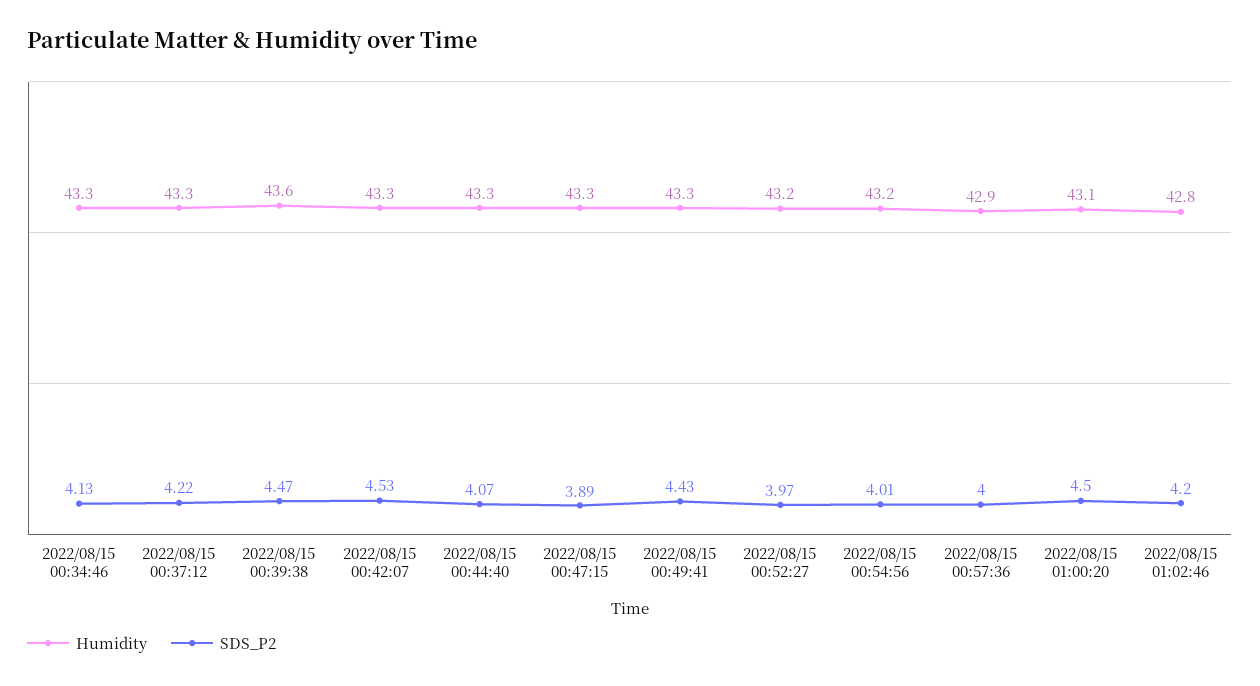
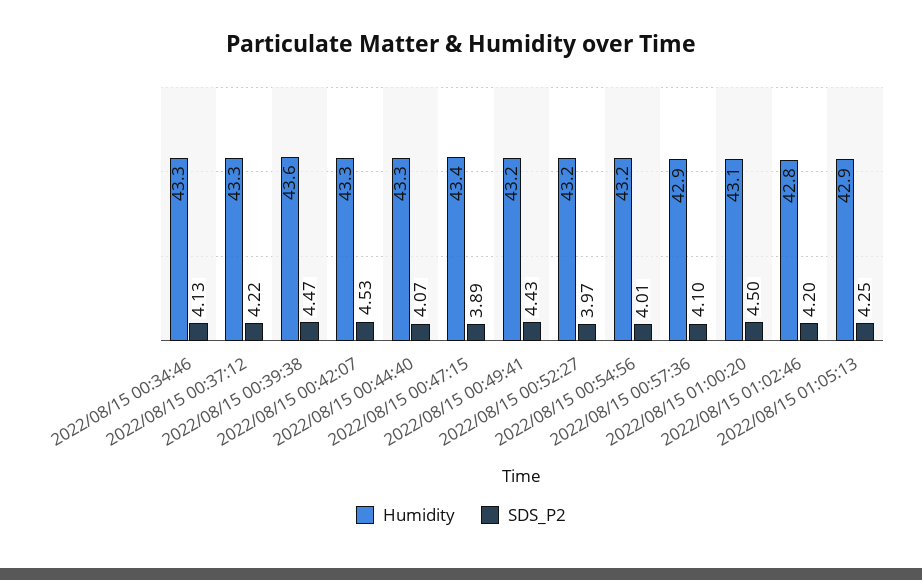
Humidity, 2022/08/15 00:47:15: 43.3 -> 43.4
Humidity, 2022/08/15 00:49:41: 43.3 -> 43.2
SDS_P2, 2022/08/15 00:57:36: 4 -> 4.1
Humidity, 2022/08/15 01:05:13: none -> 42.9
SDS_P2, 2022/08/15 01:05:13: none -> 4.25

